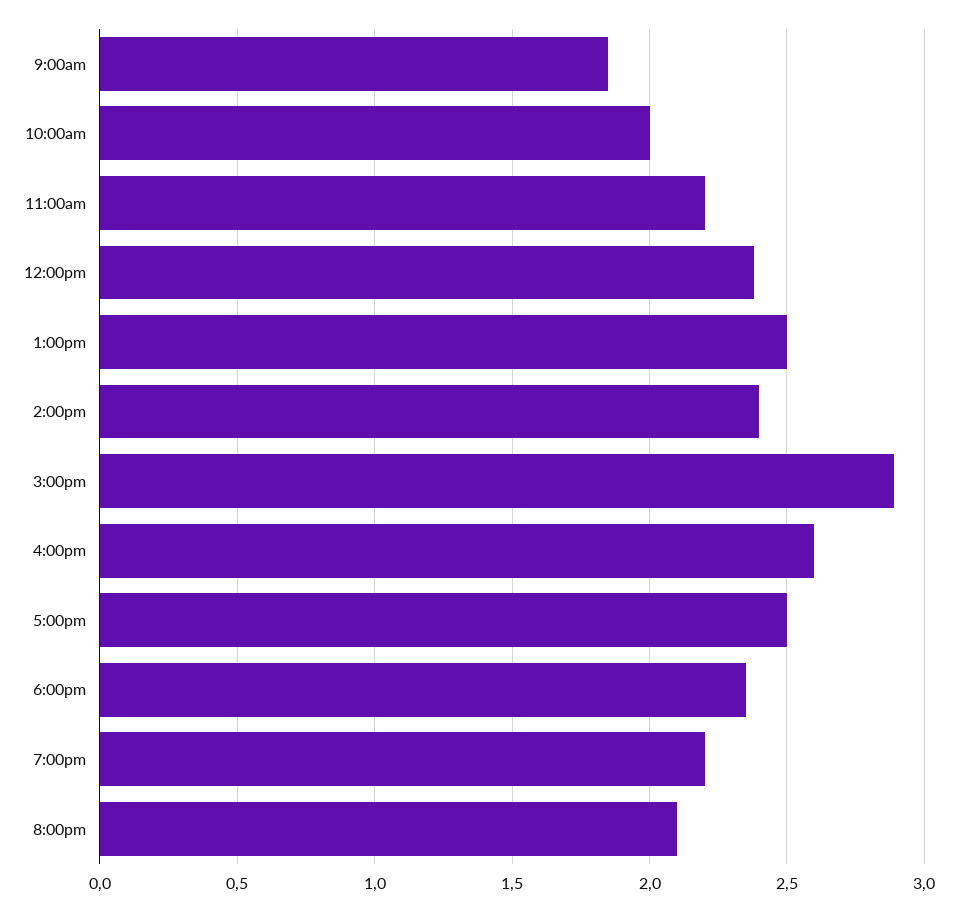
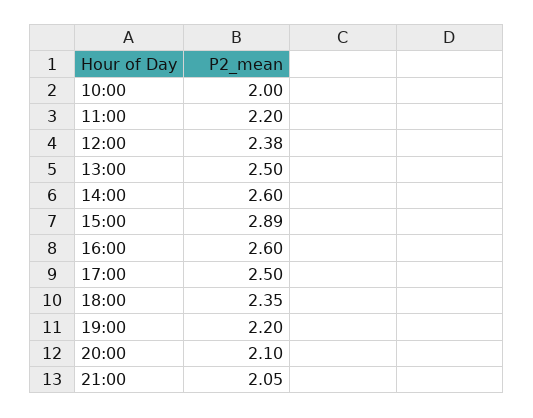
9:00am: 1.85 -> none
2:00pm: 2.4 -> 2.6
21:00: none -> 2.05

